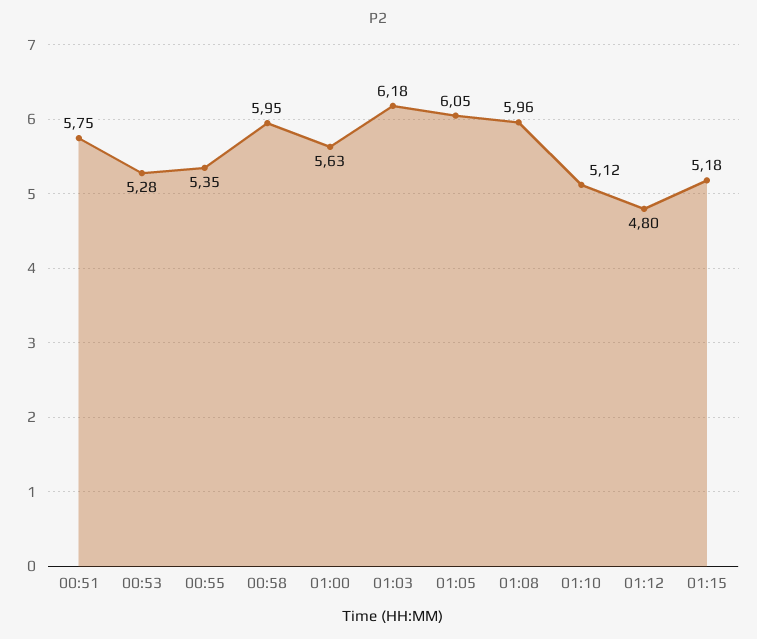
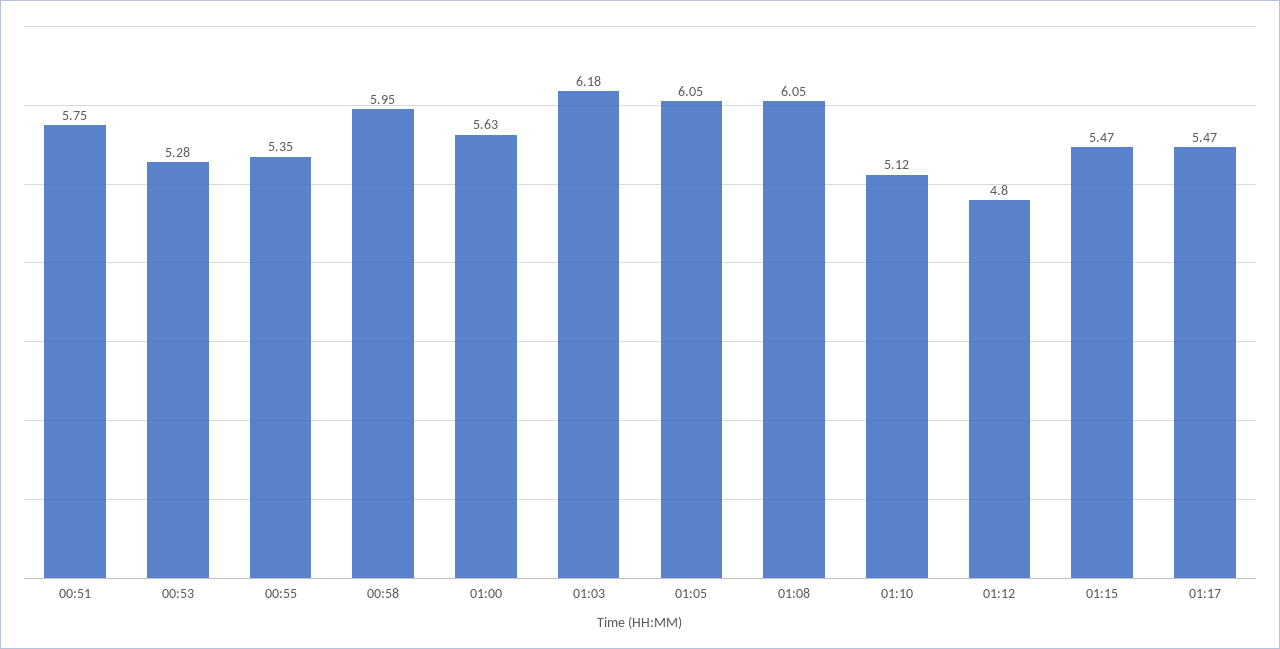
01:08: 5.96 -> 6.05
01:15: 5.18 -> 5.47
01:17: none -> 5.47

